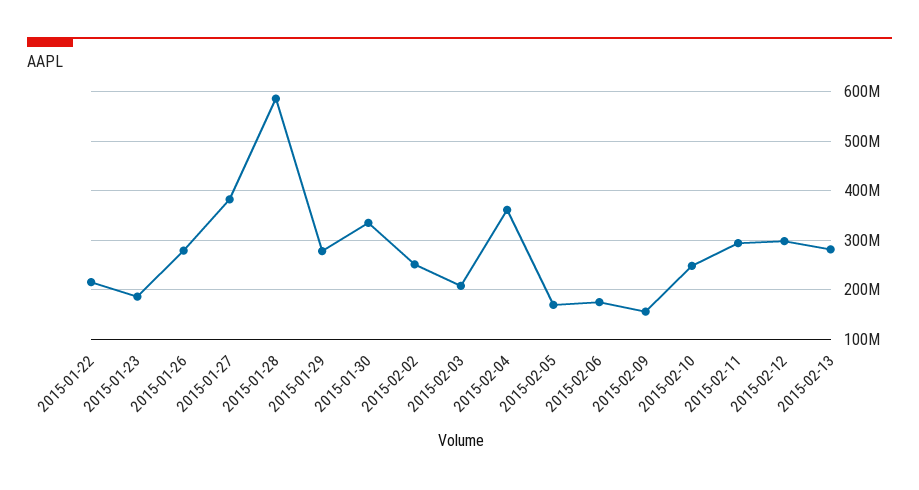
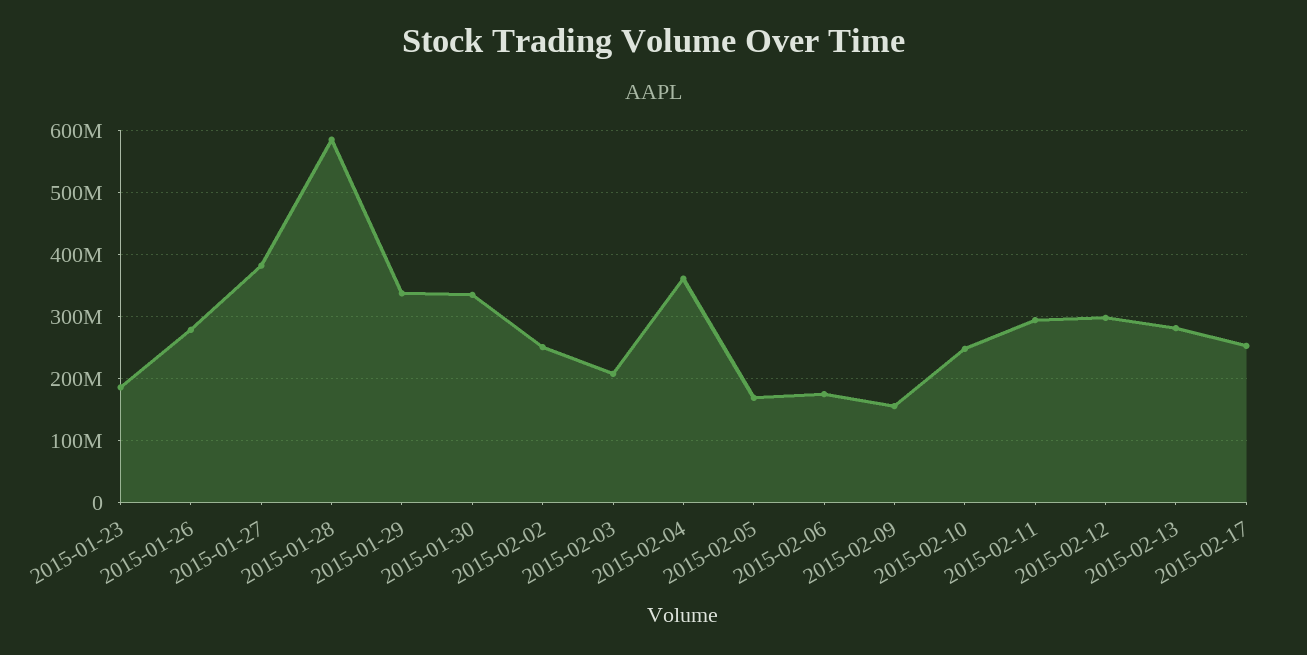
2015-01-22: 220000000 -> none
2015-01-29: 280000000 -> 340000000
2015-02-17: none -> 250000000

